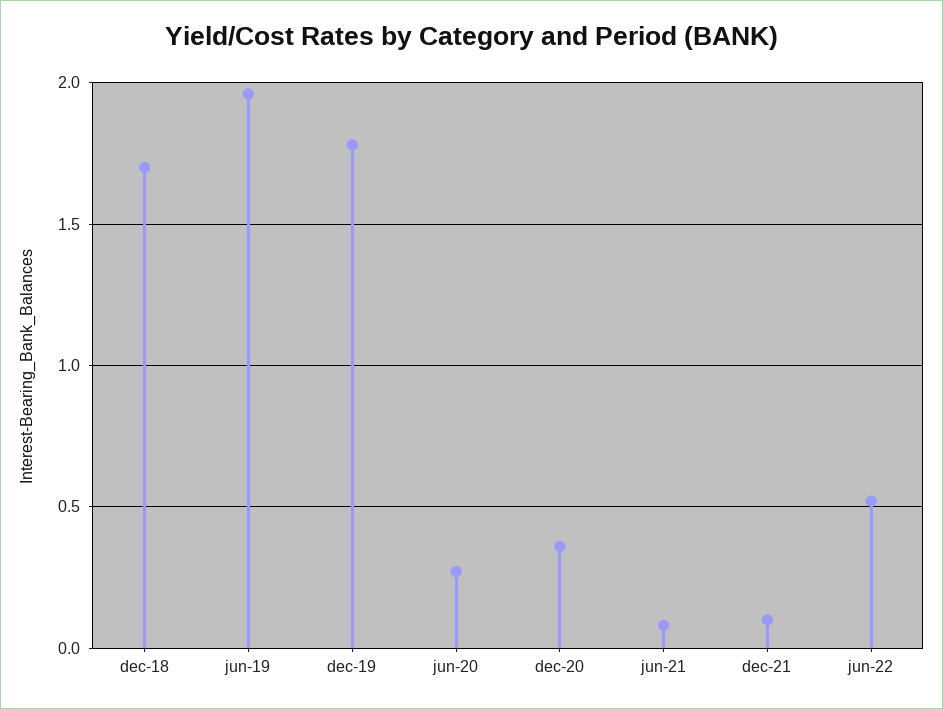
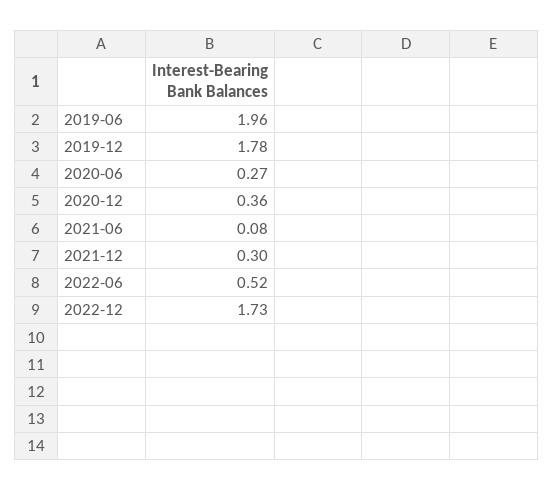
dec-18: 1.7 -> none
dec-21: 0.1 -> 0.3
2022-12: none -> 1.73

